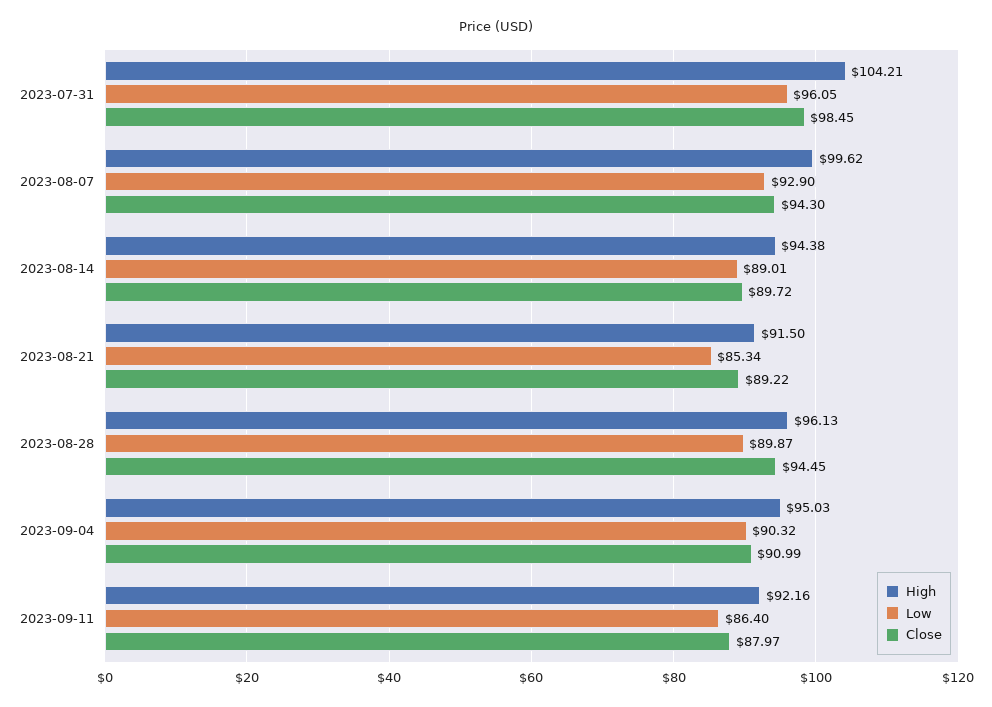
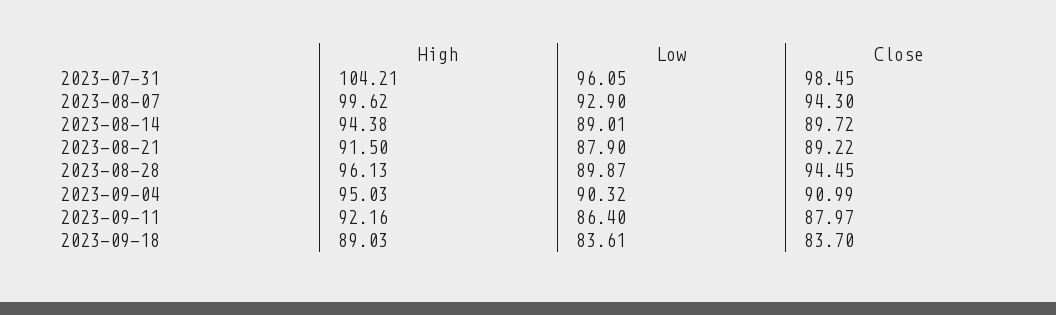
Low, 2023-08-21: 85.34 -> 87.9
High, 2023-09-18: none -> 89.03
Low, 2023-09-18: none -> 83.61
Close, 2023-09-18: none -> 83.7

